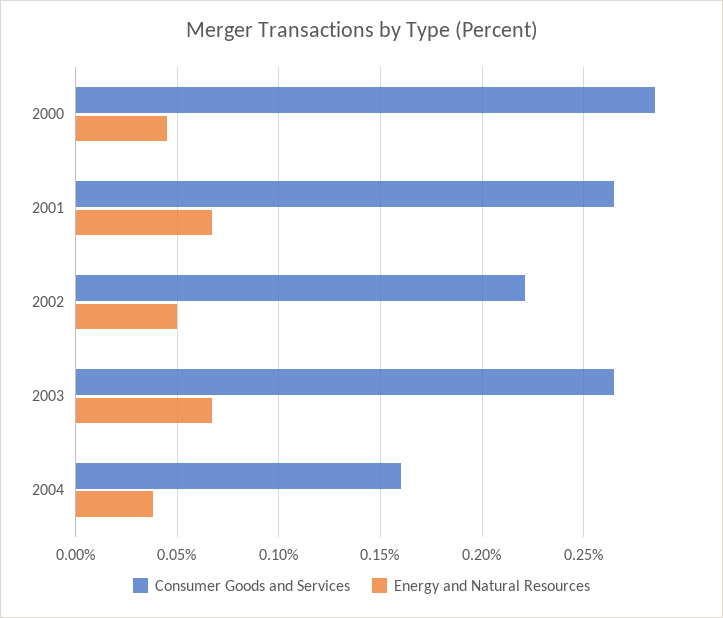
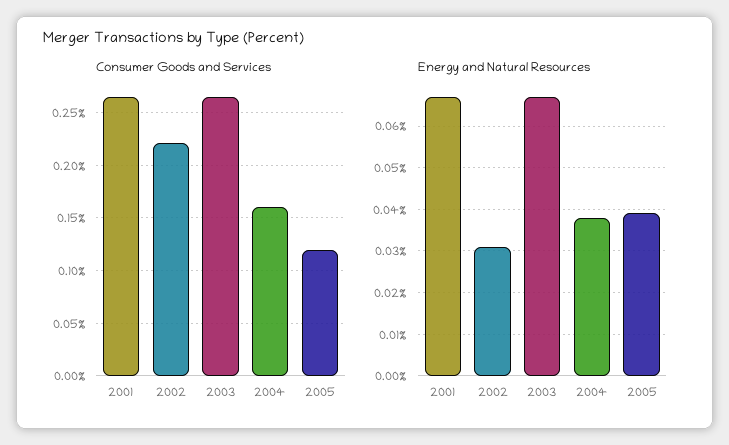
Consumer Goods and Services, 2000: 0.285 -> none
Energy and Natural Resources, 2000: 0.045 -> none
Energy and Natural Resources, 2002: 0.05 -> 0.03
Consumer Goods and Services, 2005: none -> 0.12
Energy and Natural Resources, 2005: none -> 0.04

